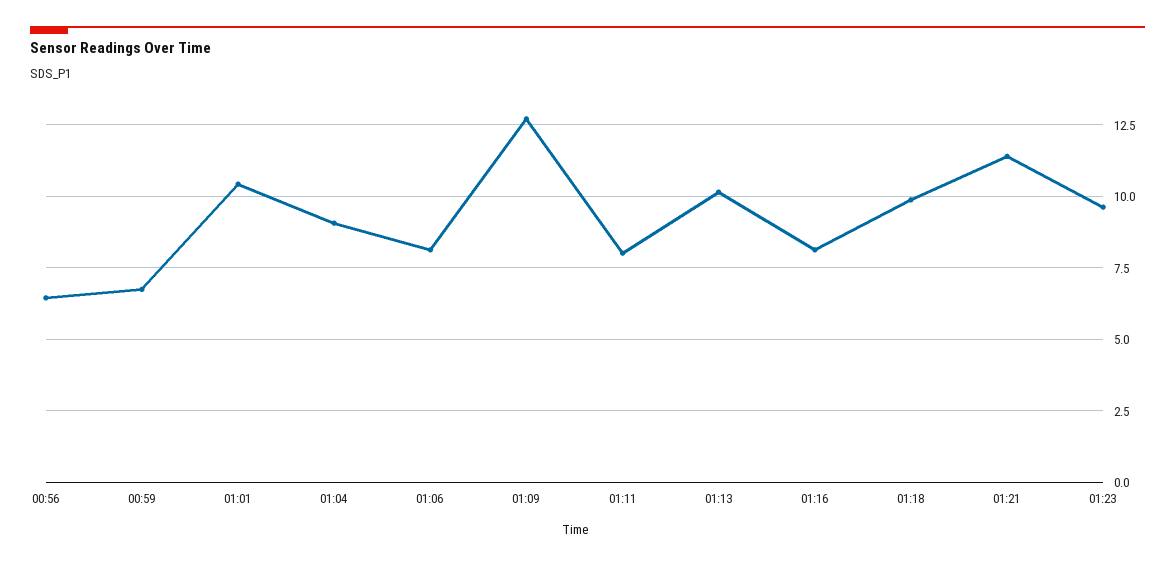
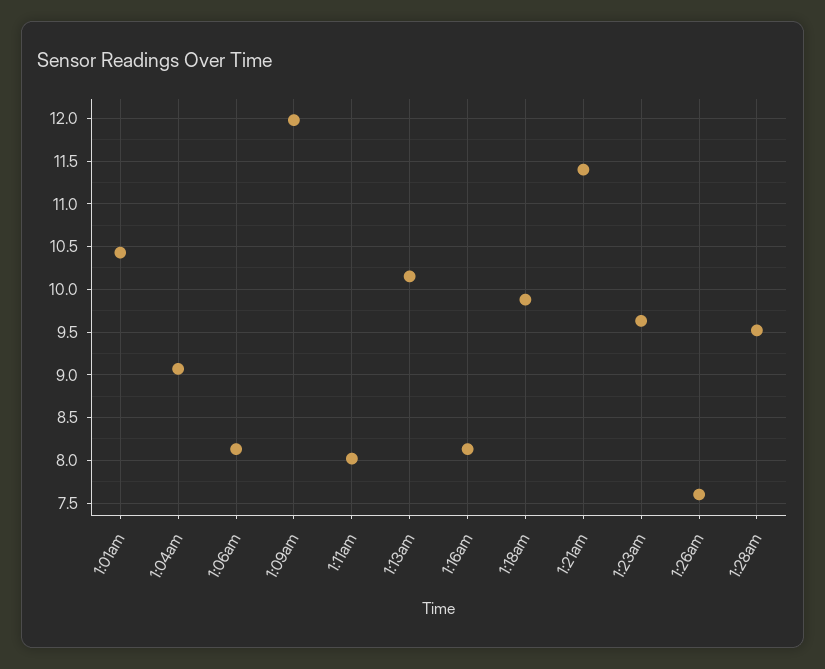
00:56: 6.5 -> none
00:59: 6.75 -> none
01:09: 12.75 -> 12
1:26am: none -> 7.6
1:28am: none -> 9.5

